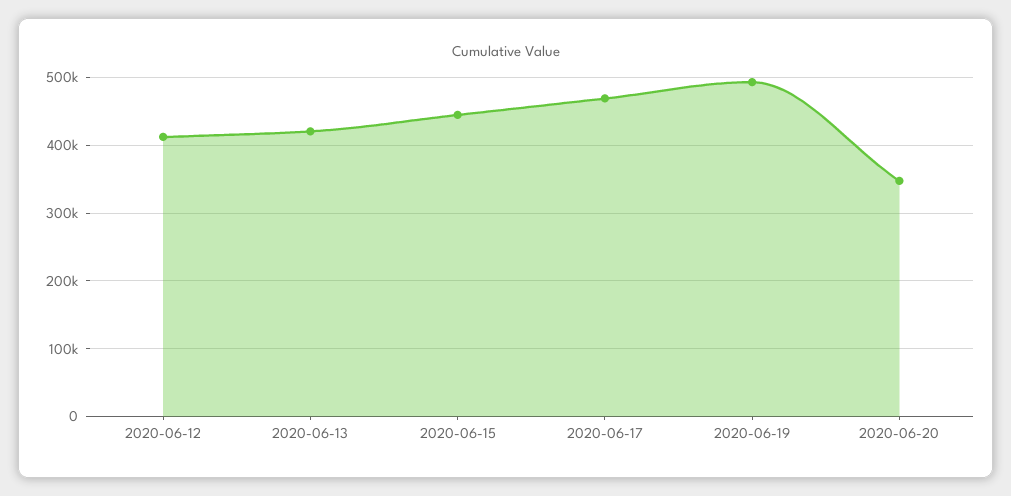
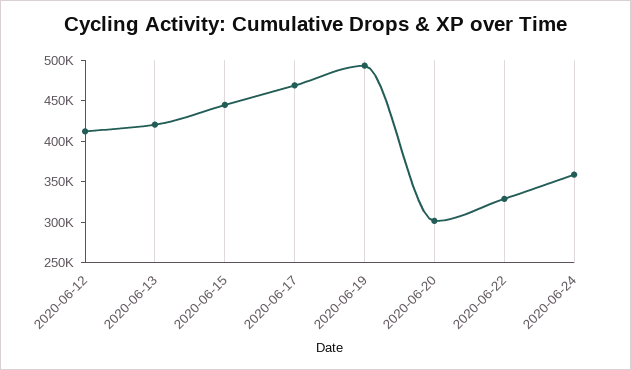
2020-06-20: 350000 -> 300000
2020-06-22: none -> 330000
2020-06-24: none -> 360000

